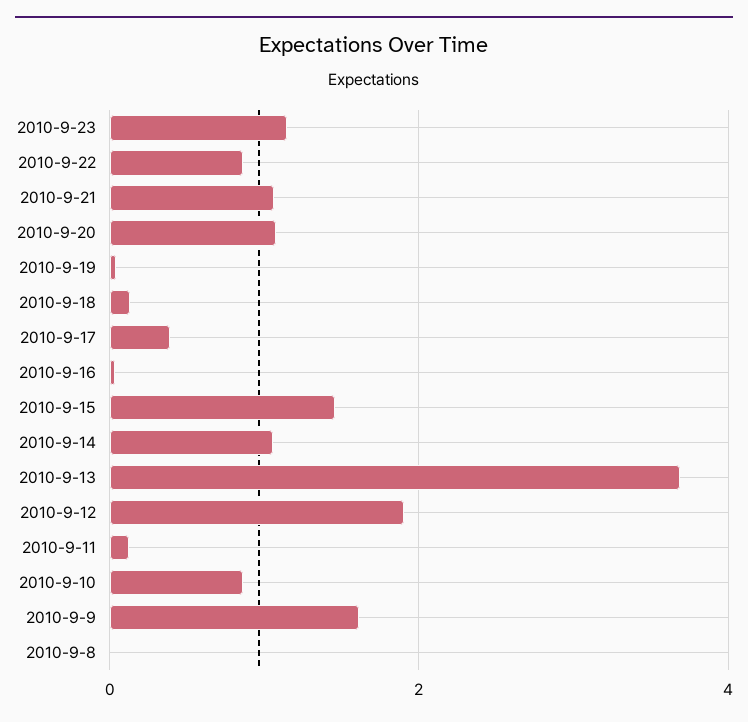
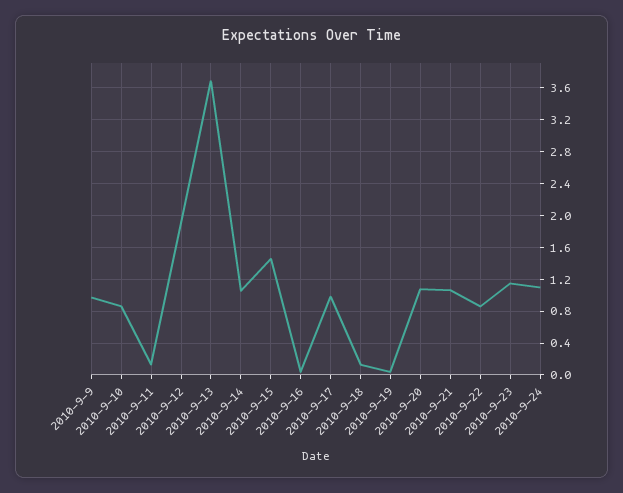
2010-9-17: 0.4 -> 1
2010-9-9: 1.6 -> 1
2010-9-8: 0 -> none
2010-9-24: none -> 1.1

